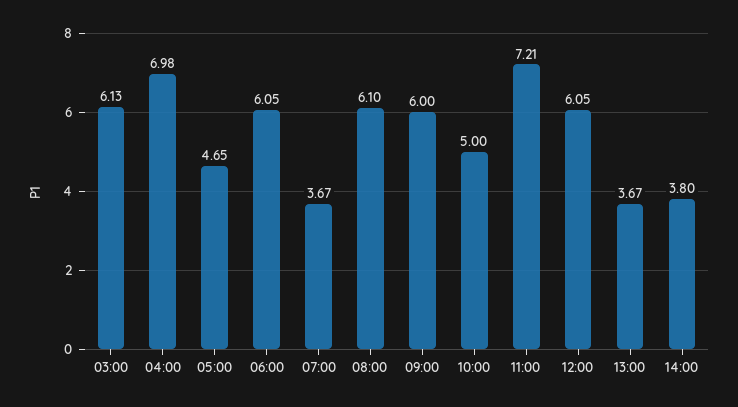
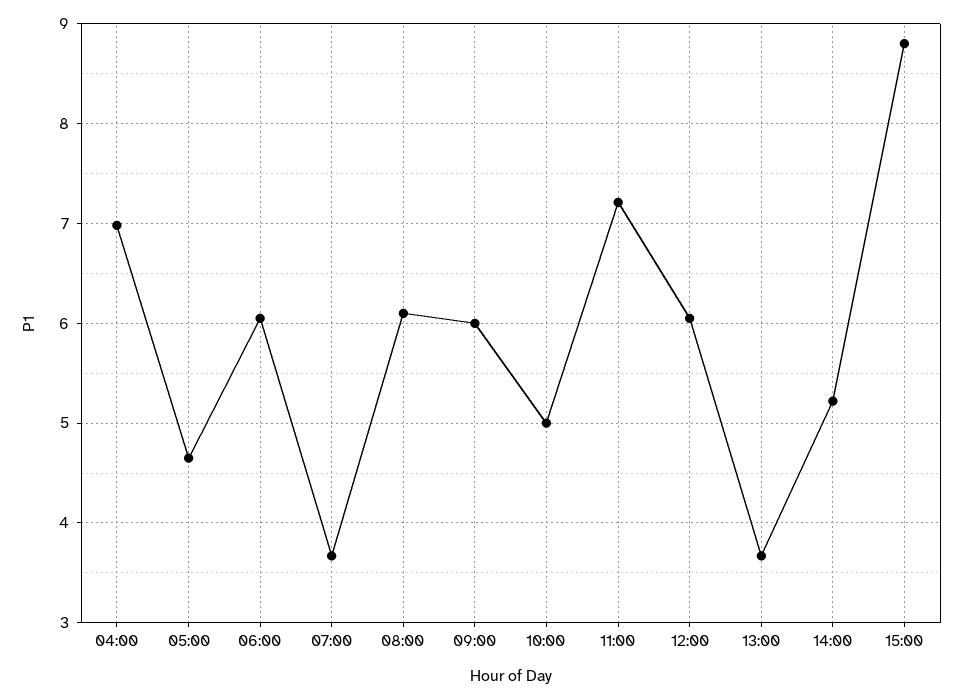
03:00: 6.13 -> none
14:00: 3.8 -> 5.2
15:00: none -> 8.8

